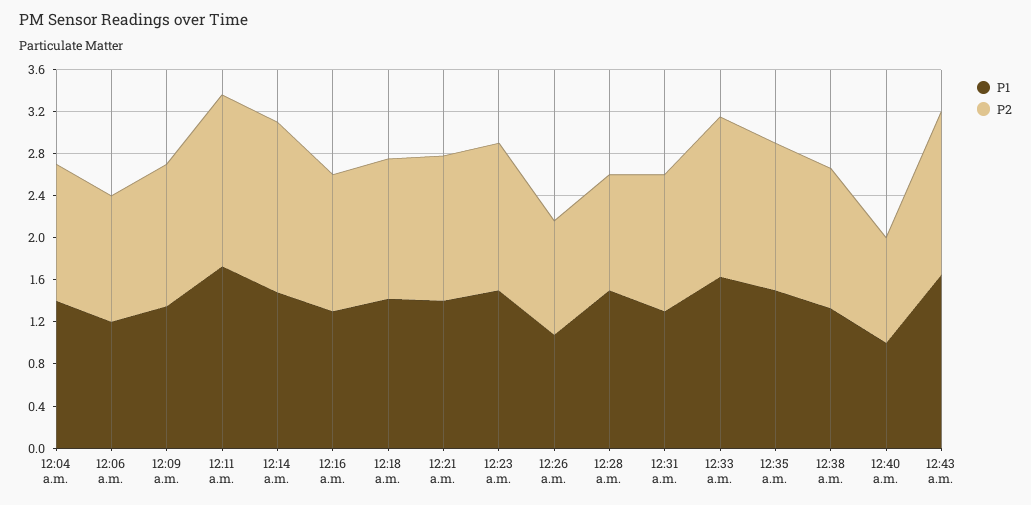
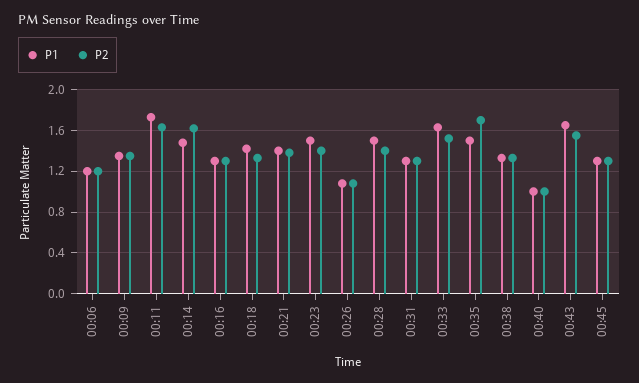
P1, 12:04 a.m.: 1.4 -> none
P2, 12:04 a.m.: 1.3 -> none
P2, 12:28 a.m.: 1.1 -> 1.4
P2, 12:35 a.m.: 1.4 -> 1.7
P1, 00:45: none -> 1.3
P2, 00:45: none -> 1.3

